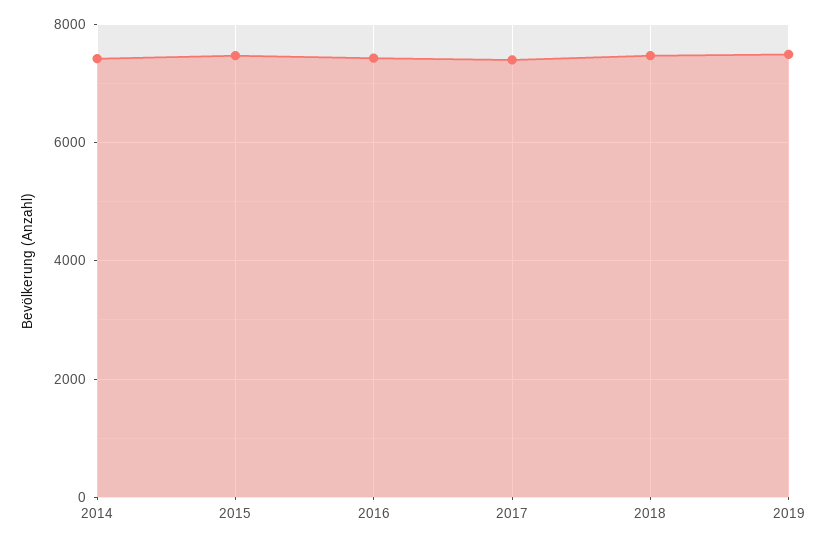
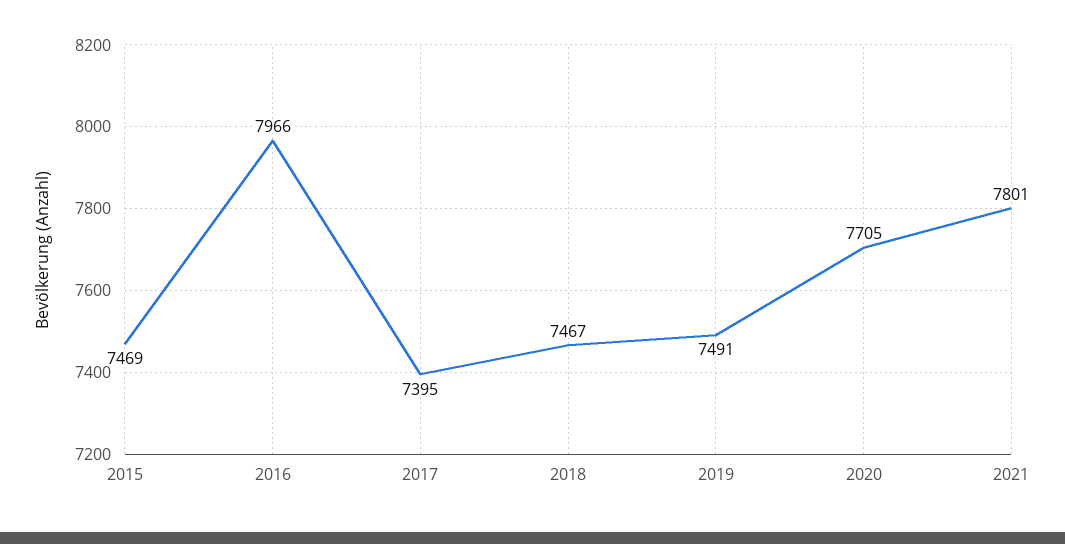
2014: 7400 -> none
2016: 7400 -> 7966
2020: none -> 7705
2021: none -> 7801

